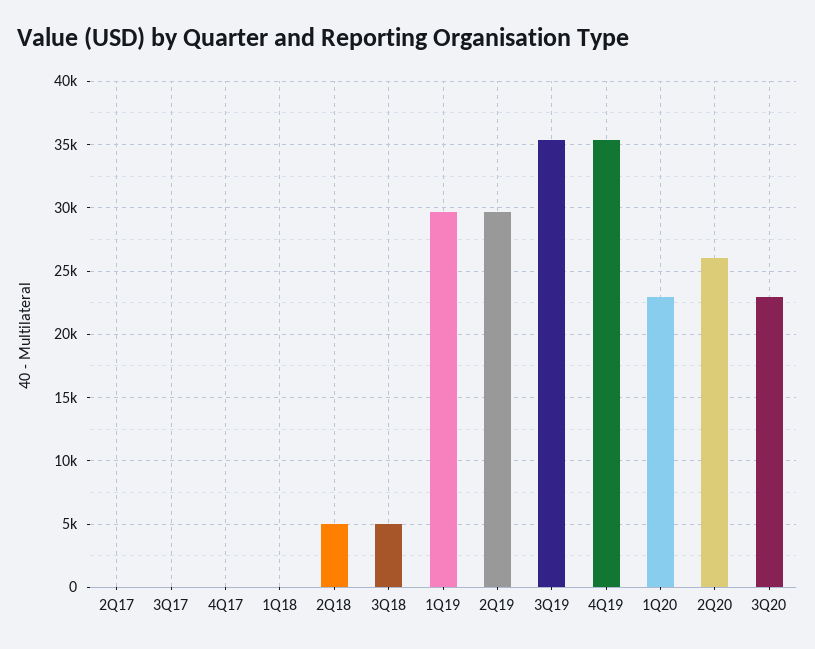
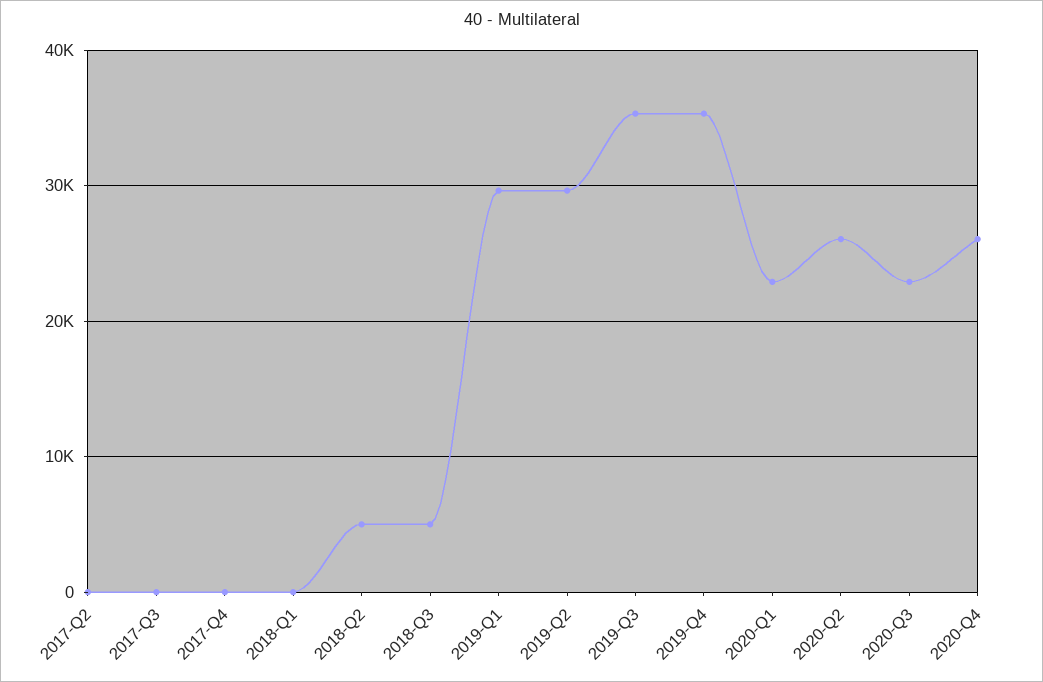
2020-Q4: none -> 26000

